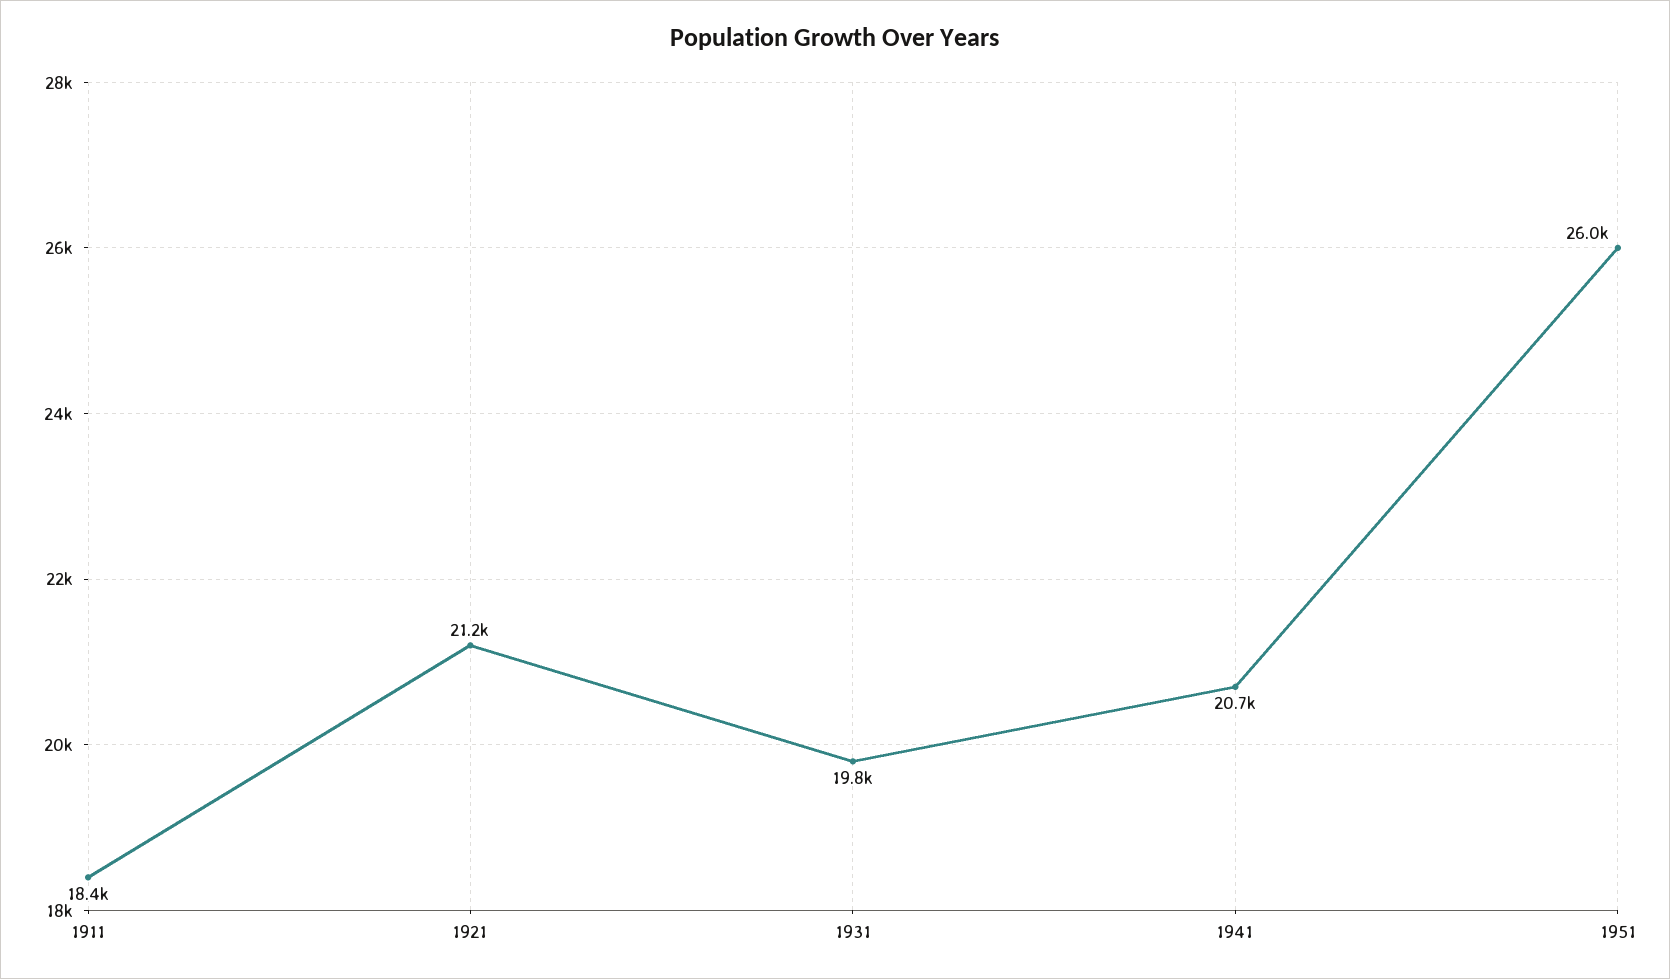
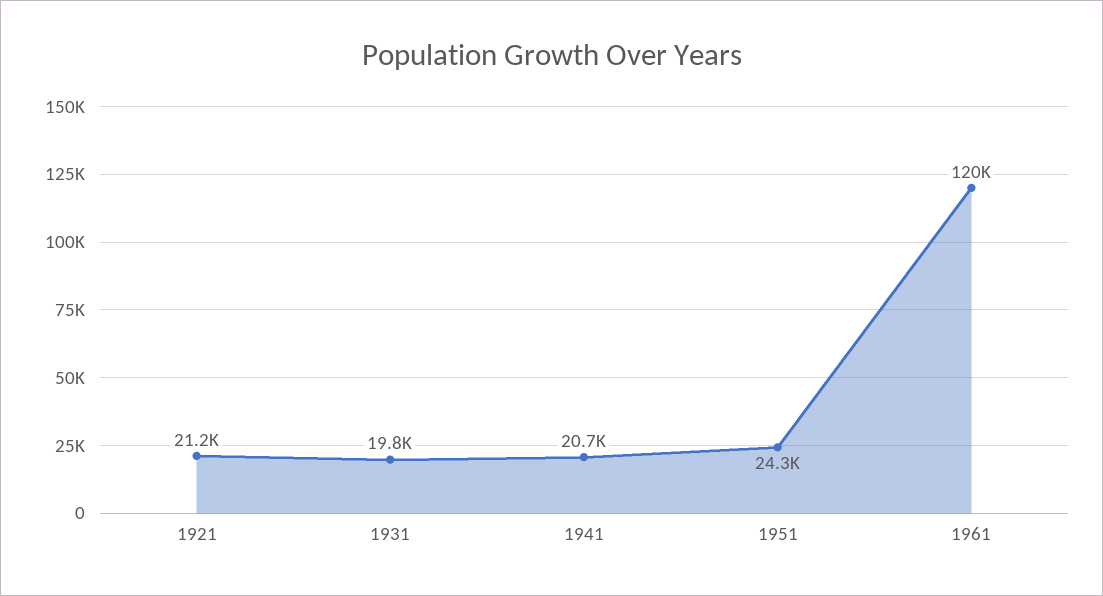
1911: 18400 -> none
1951: 26000 -> 24300
1961: none -> 120000

